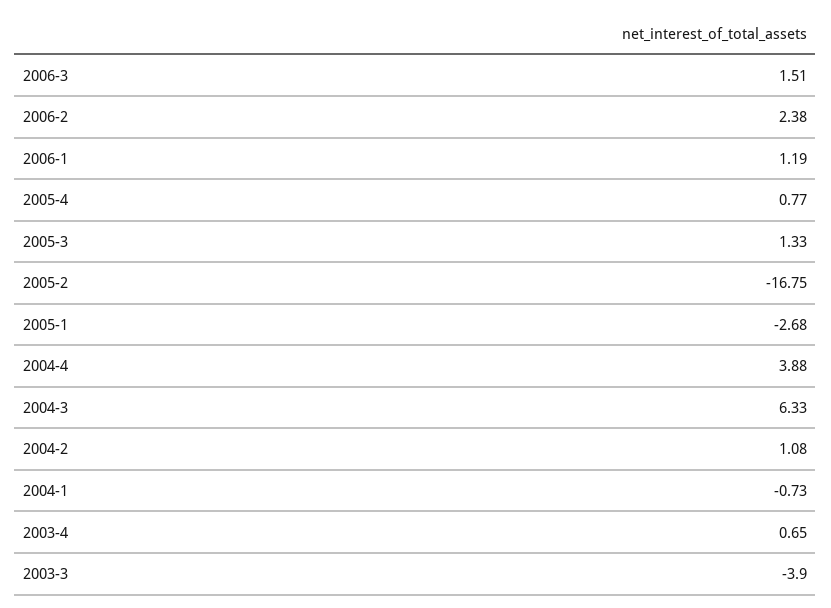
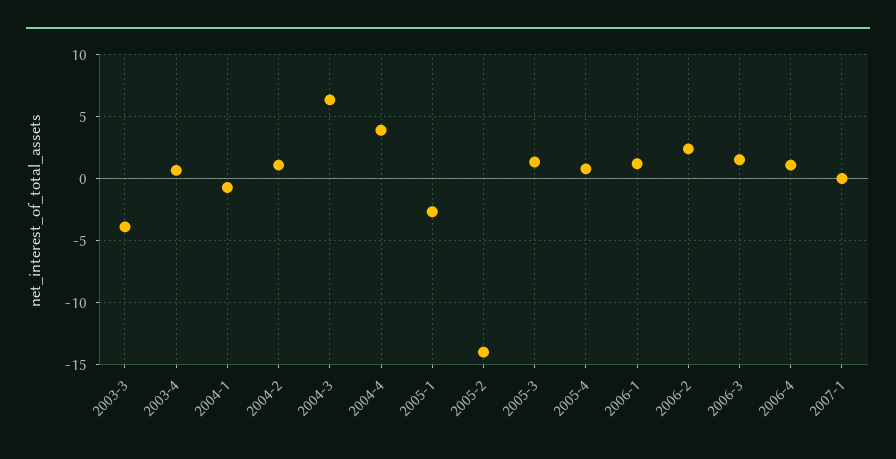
2005-2: -16.75 -> -14
2006-4: none -> 1
2007-1: none -> 0

